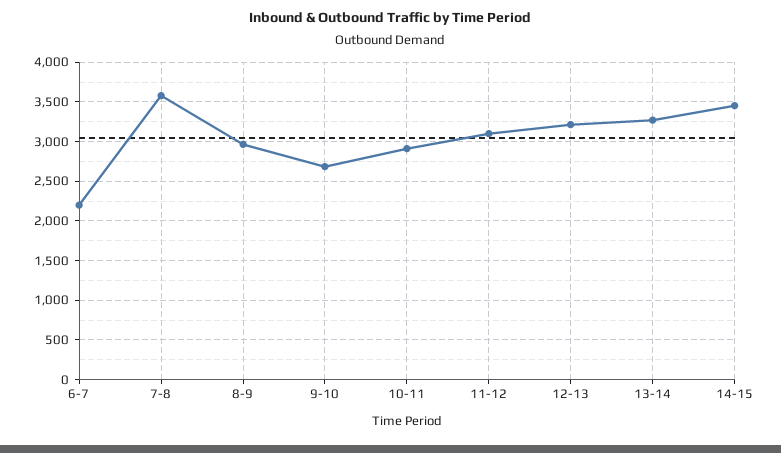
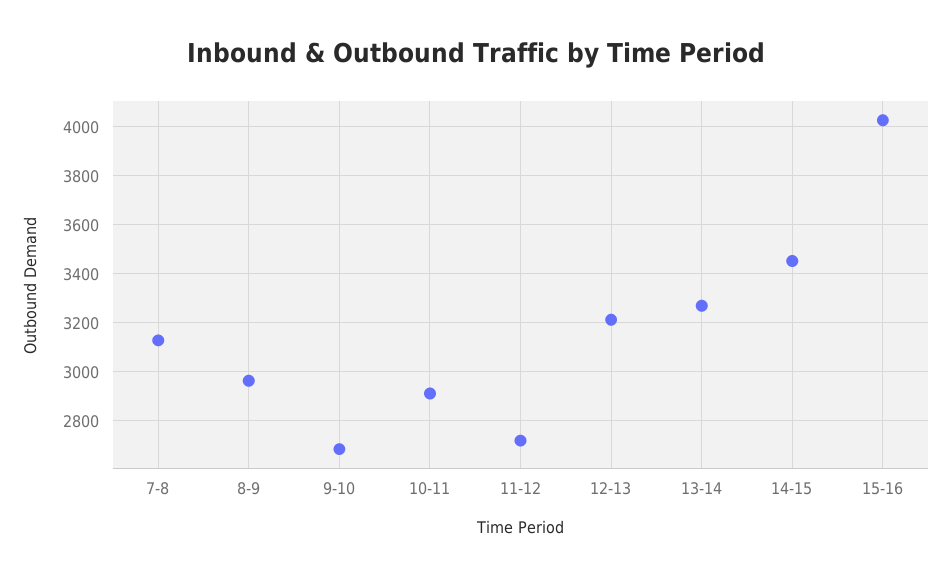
6-7: 2200 -> none
7-8: 3600 -> 3125
11-12: 3100 -> 2725
15-16: none -> 4025

